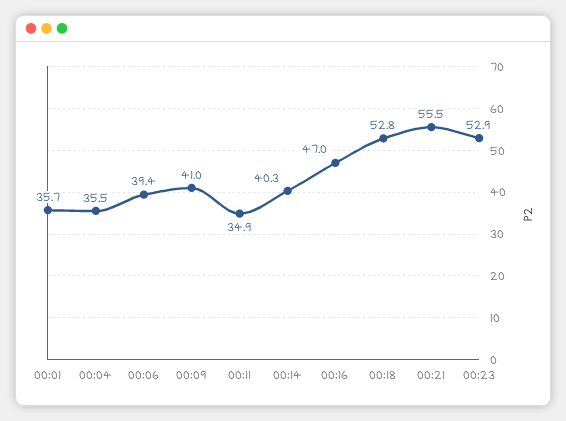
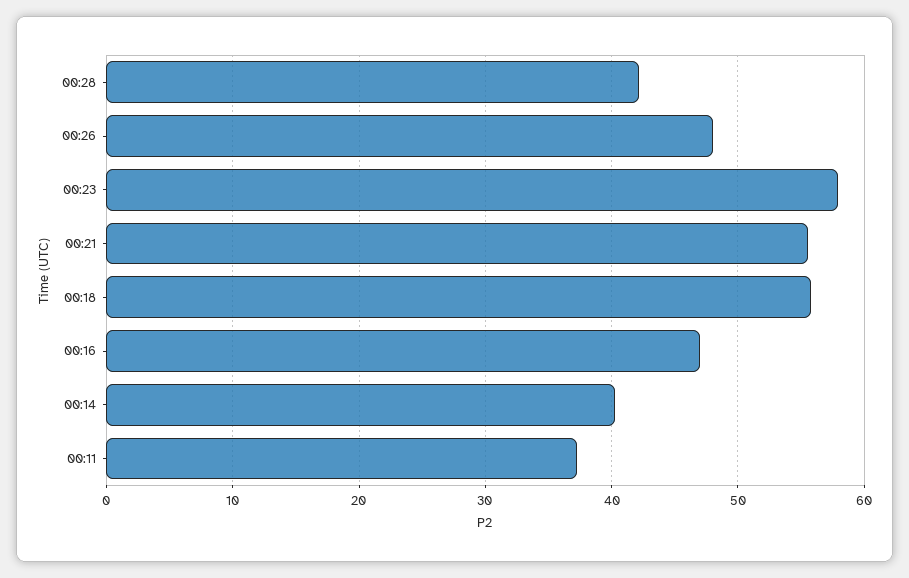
00:01: 35.7 -> none
00:04: 35.5 -> none
00:06: 39.4 -> none
00:09: 41 -> none
00:11: 34.9 -> 37
00:18: 52.8 -> 56
00:23: 52.9 -> 58
00:28: none -> 42
00:26: none -> 48

